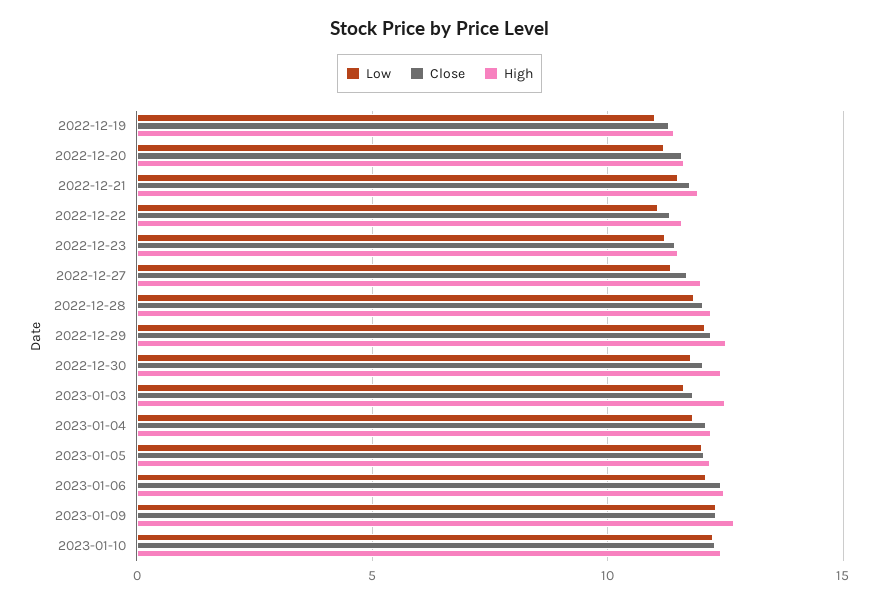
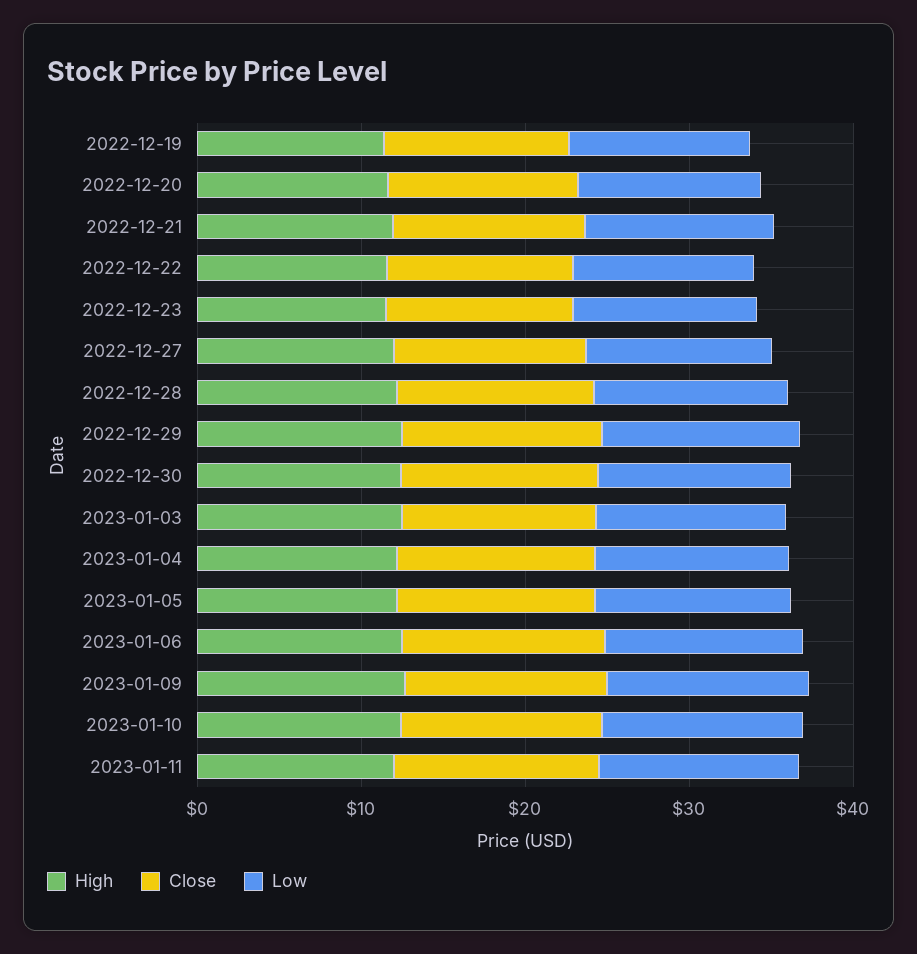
High, 2023-01-11: none -> 12
Close, 2023-01-11: none -> 12
Low, 2023-01-11: none -> 12

